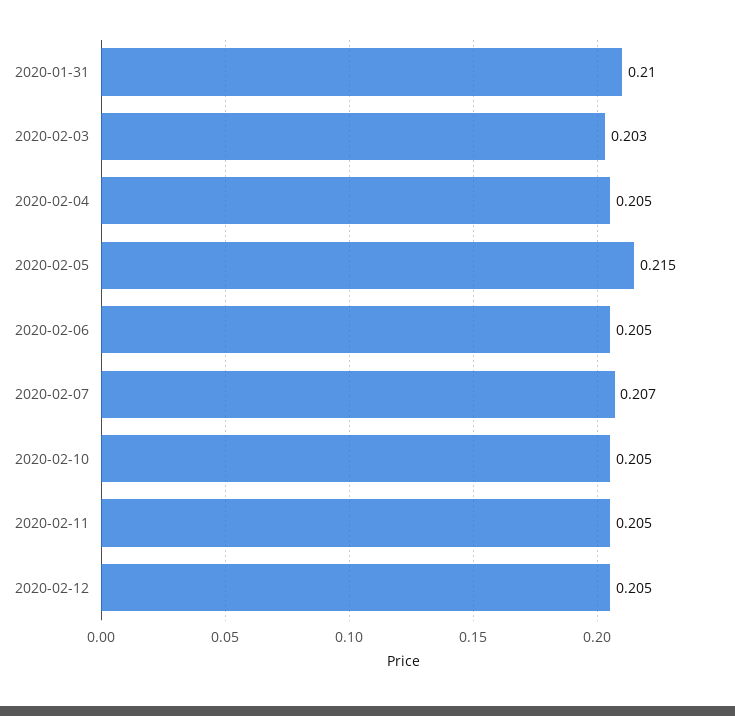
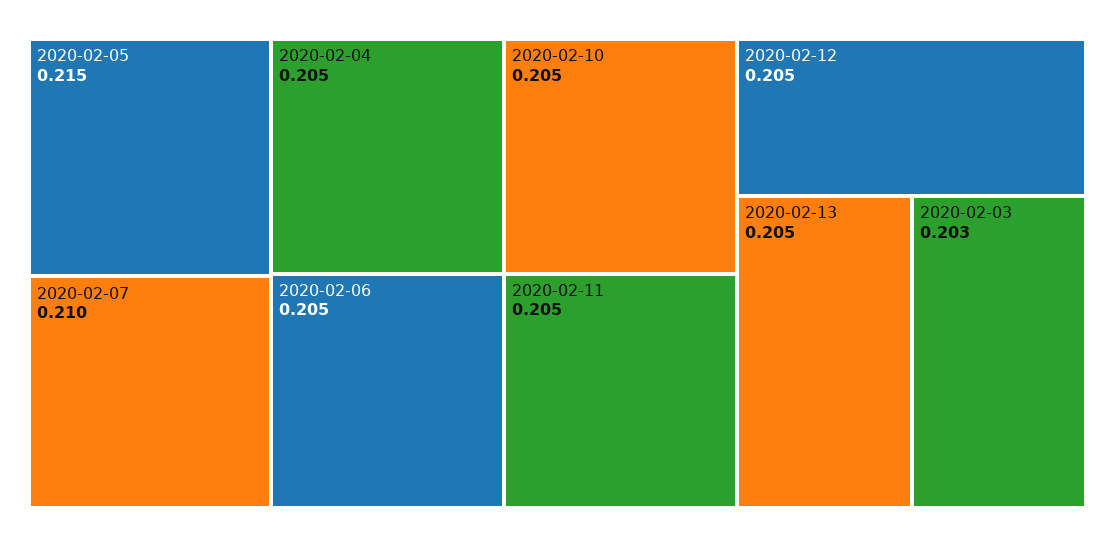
2020-01-31: 0.21 -> none
2020-02-07: 0.207 -> 0.21
2020-02-13: none -> 0.205

